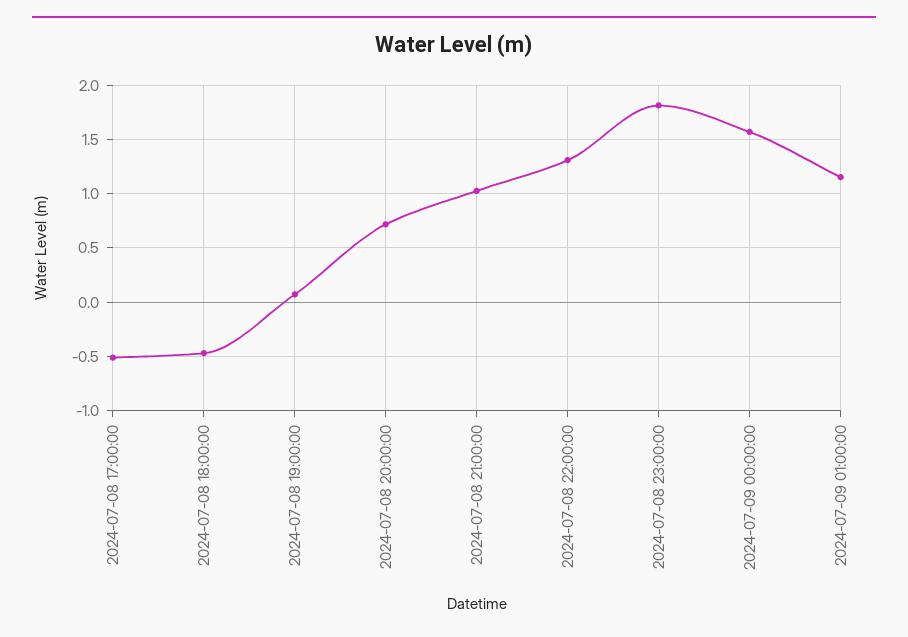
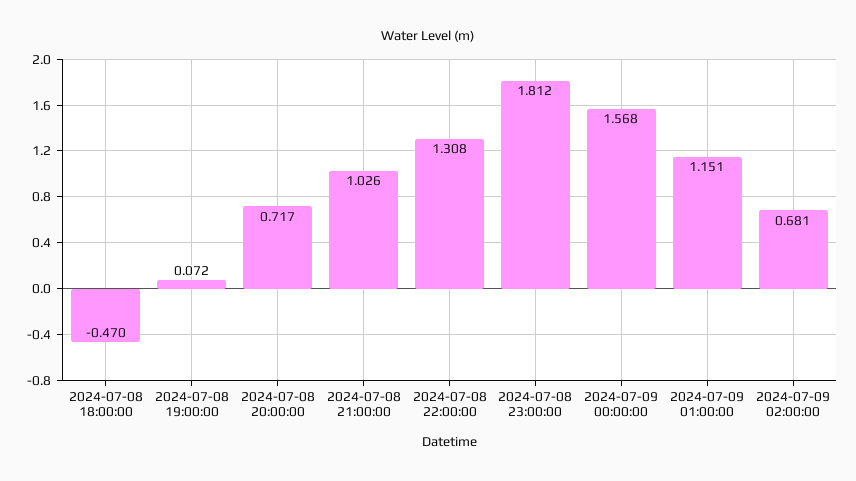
2024-07-08 17:00:00: -0.5 -> none
2024-07-09 02:00:00: none -> 0.681

